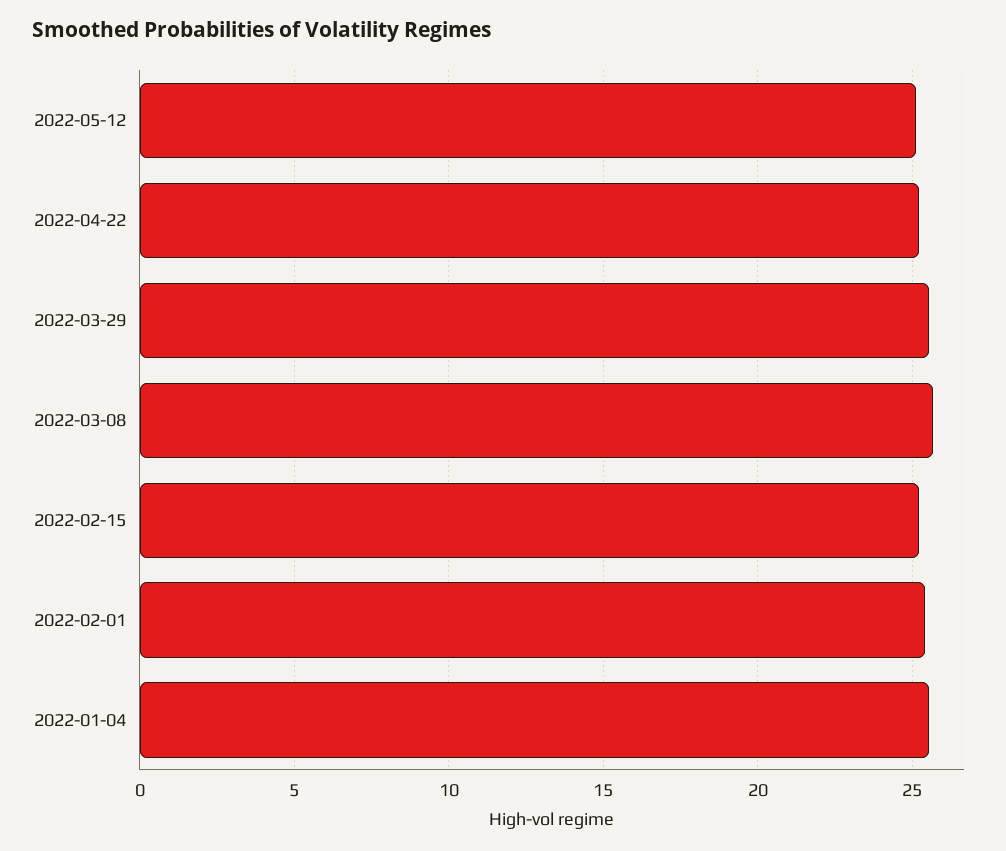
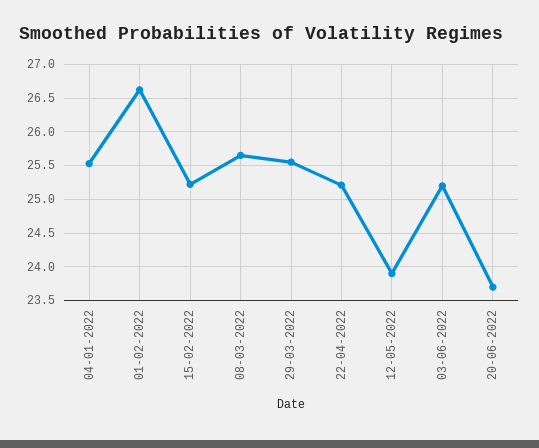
2022-05-12: 25 -> 23.9
2022-02-01: 25.5 -> 26.6
03-06-2022: none -> 25.2
20-06-2022: none -> 23.7

